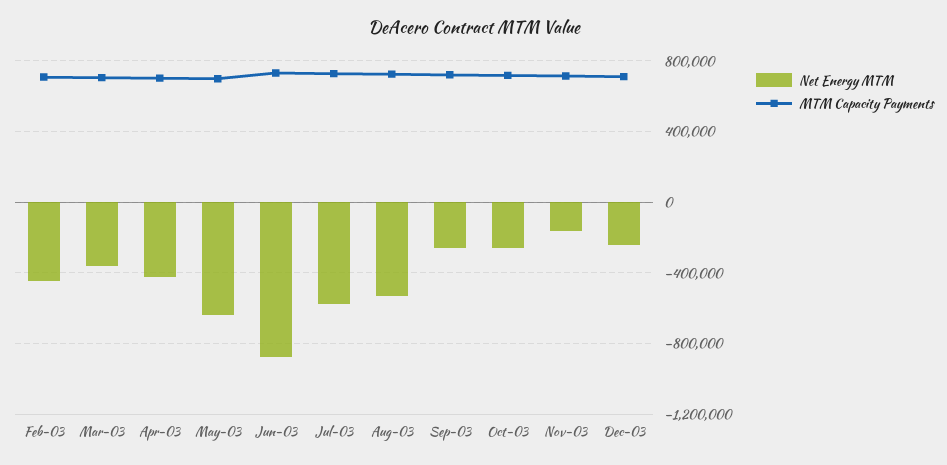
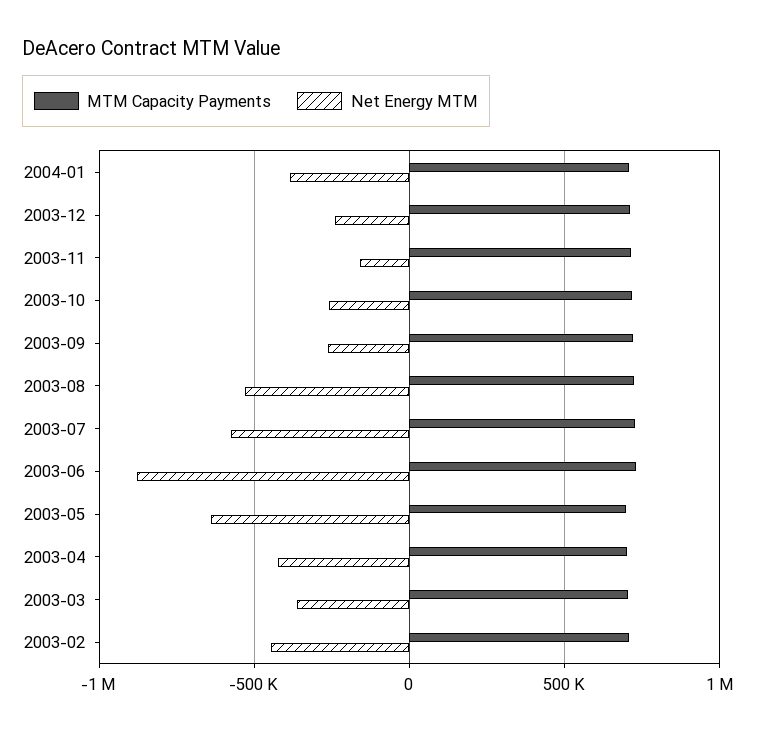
MTM Capacity Payments, 2004-01: none -> 700000
Net Energy MTM, 2004-01: none -> -400000

